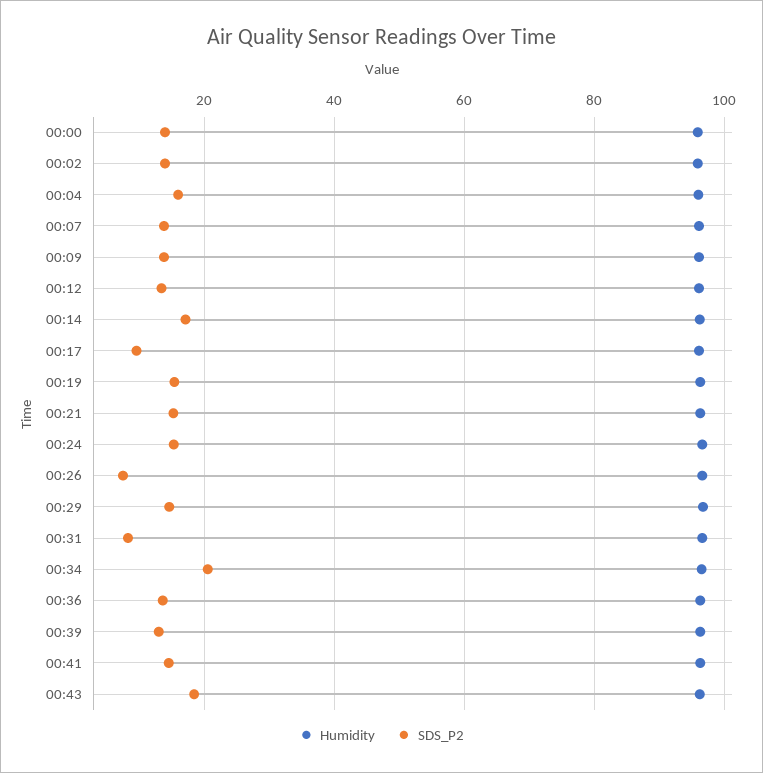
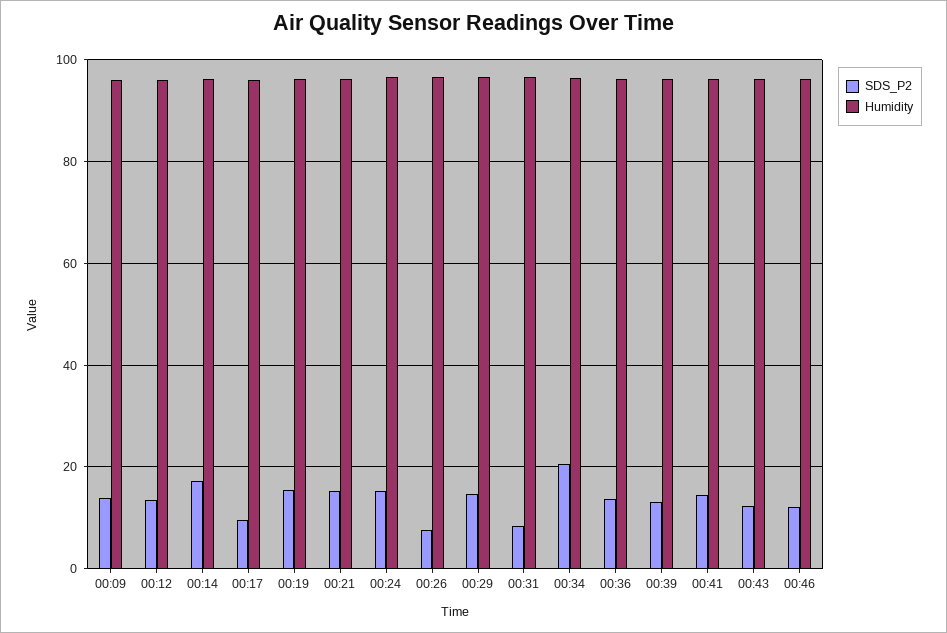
Humidity, 00:00: 96 -> none
SDS_P2, 00:00: 14 -> none
Humidity, 00:02: 96 -> none
SDS_P2, 00:02: 14 -> none
Humidity, 00:04: 96 -> none
SDS_P2, 00:04: 16 -> none
Humidity, 00:07: 96 -> none
SDS_P2, 00:07: 14 -> none
SDS_P2, 00:43: 18 -> 12
SDS_P2, 00:46: none -> 12
Humidity, 00:46: none -> 96

